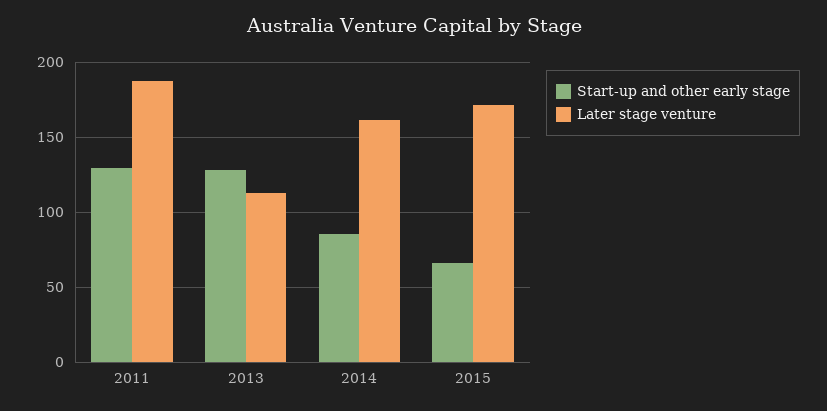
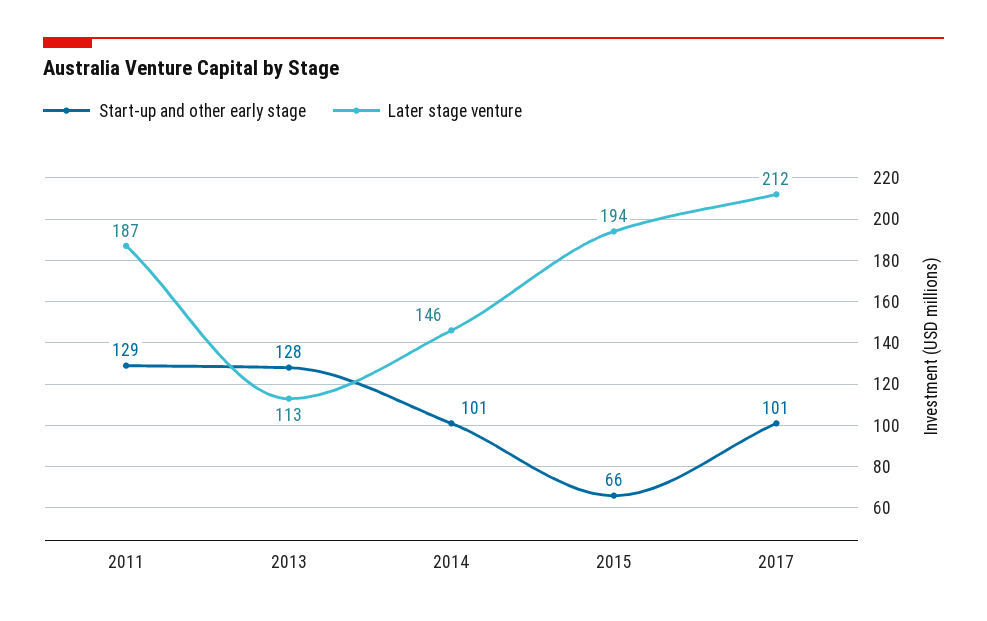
Start-up and other early stage, 2014: 85 -> 101
Later stage venture, 2014: 160 -> 146
Later stage venture, 2015: 170 -> 194
Start-up and other early stage, 2017: none -> 101
Later stage venture, 2017: none -> 212

